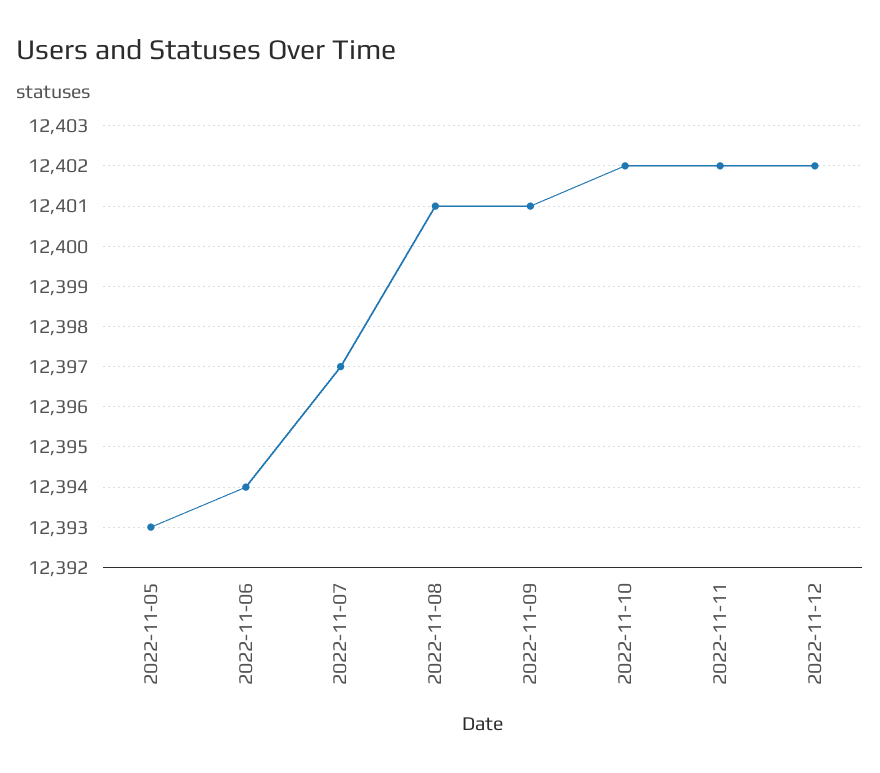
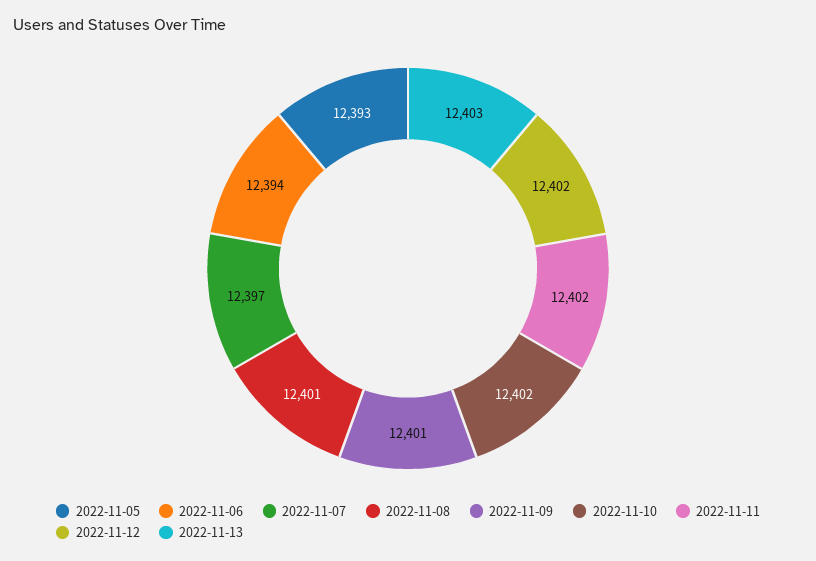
2022-11-13: none -> 12403

